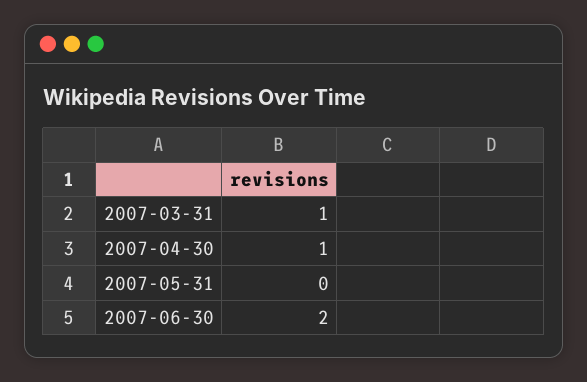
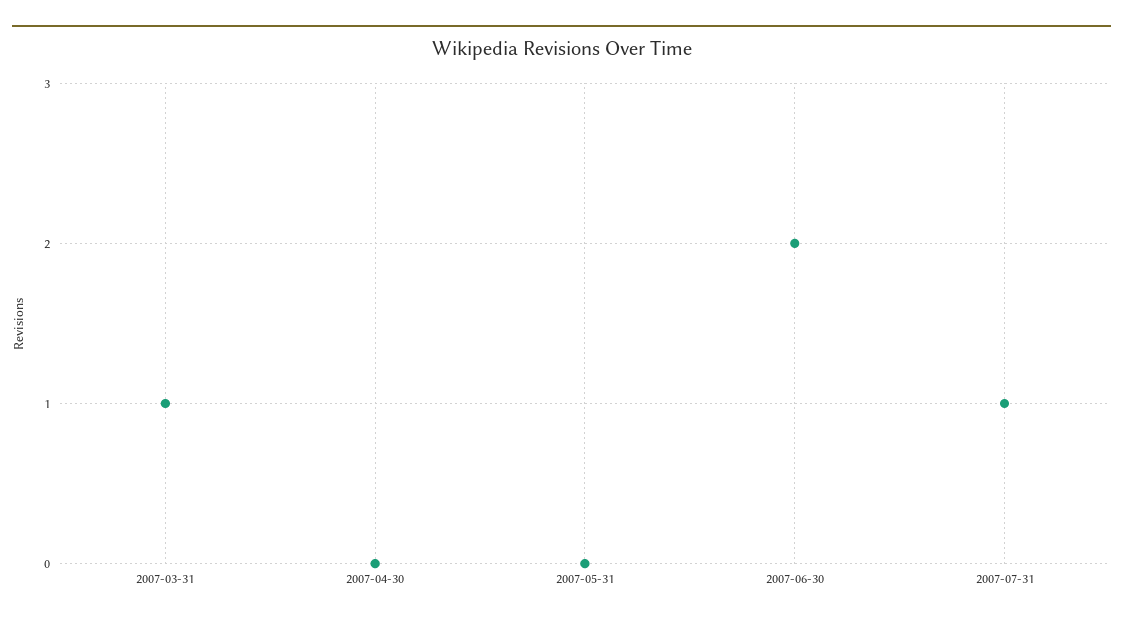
2007-04-30: 1 -> 0
2007-07-31: none -> 1

